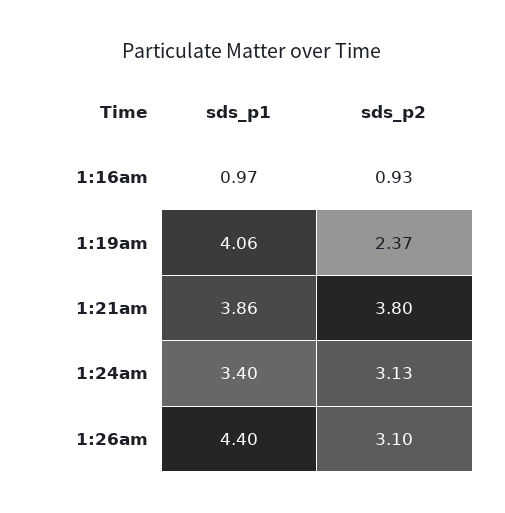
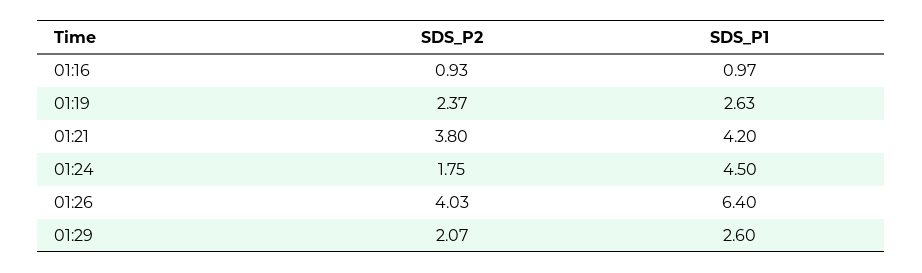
sds_p1, 1:19am: 4.06 -> 2.63
sds_p1, 1:21am: 3.86 -> 4.2
sds_p1, 1:24am: 3.4 -> 4.5
sds_p2, 1:24am: 3.13 -> 1.75
sds_p1, 1:26am: 4.4 -> 6.4
sds_p2, 1:26am: 3.1 -> 4.03
sds_p2, 01:29: none -> 2.07
sds_p1, 01:29: none -> 2.6

